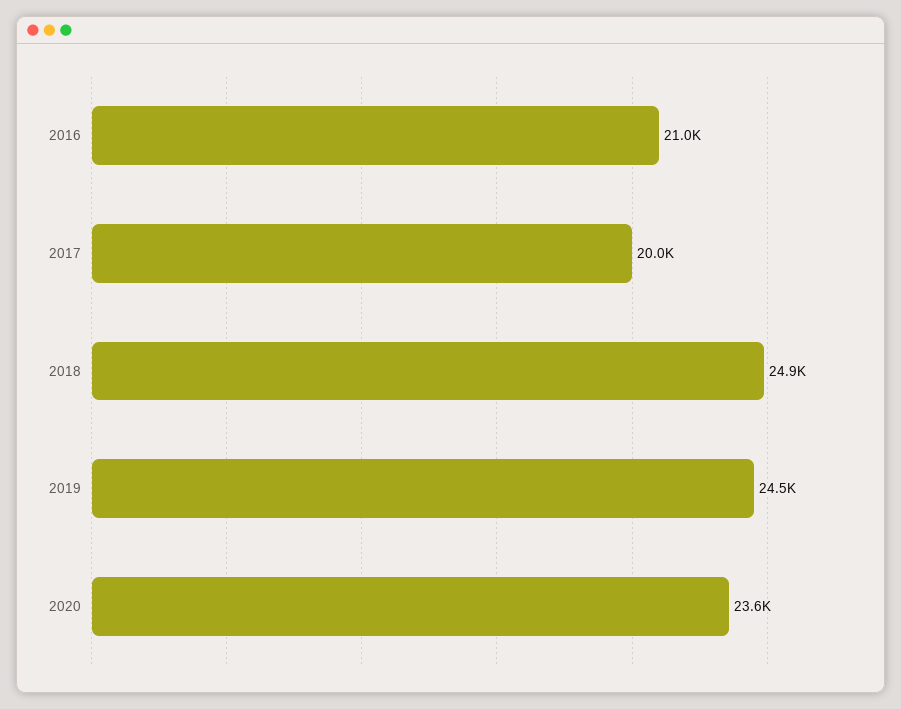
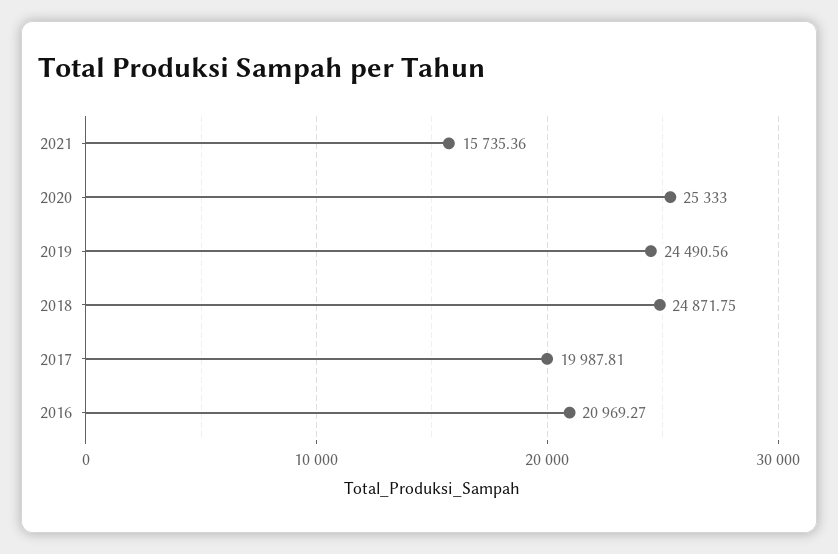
2020: 23600 -> 25333
2021: none -> 15735.36

